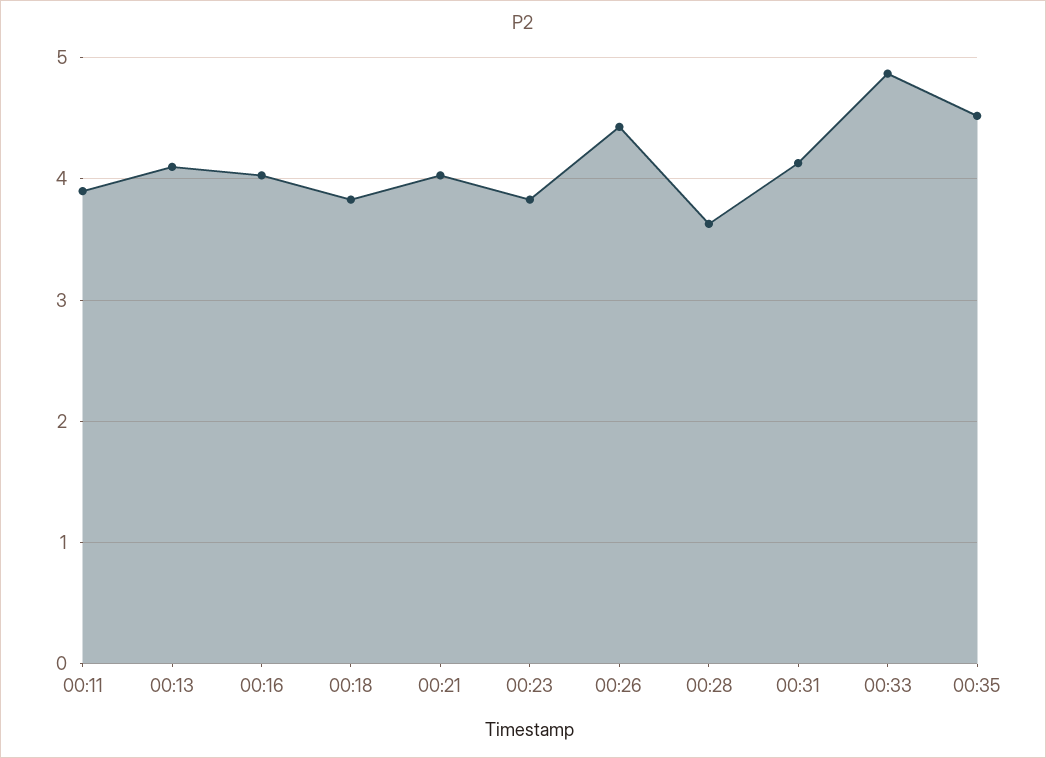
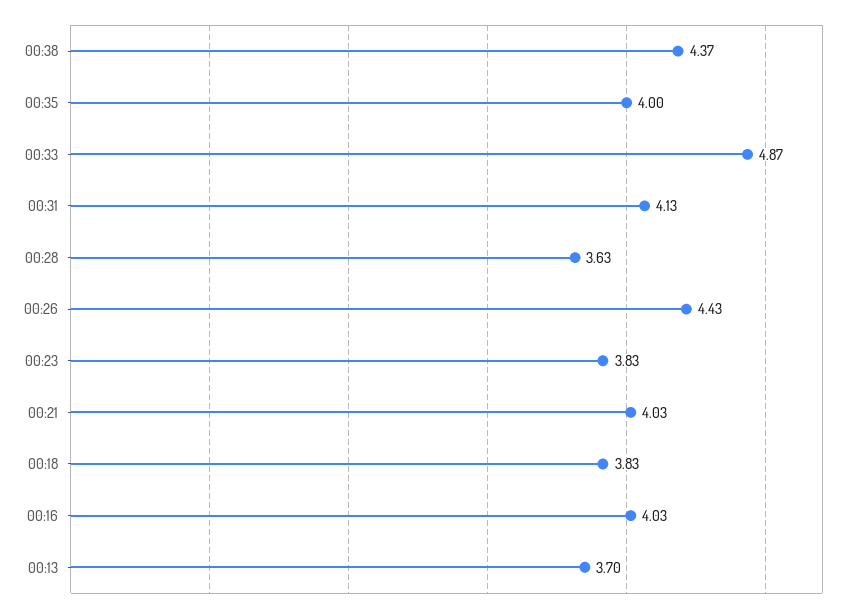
00:11: 3.9 -> none
00:13: 4.1 -> 3.7
00:35: 4.5 -> 4
00:38: none -> 4.37

